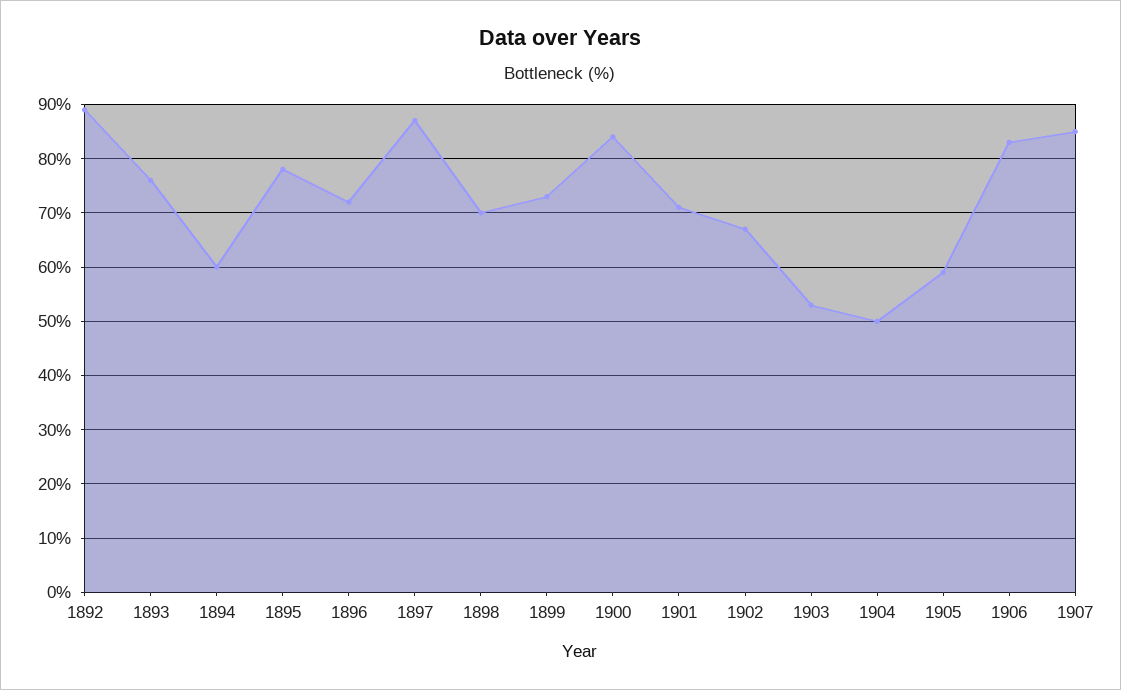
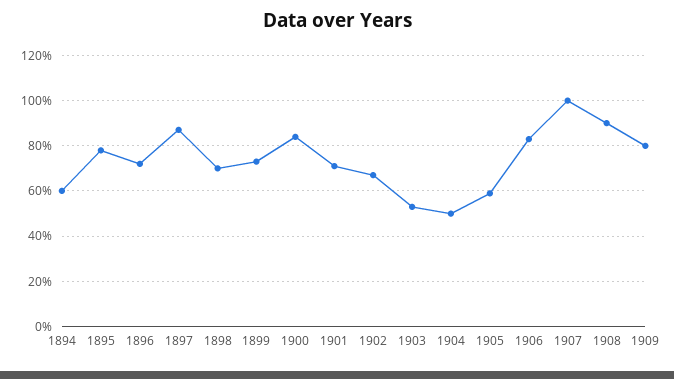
1892: 90 -> none
1893: 75 -> none
1907: 85 -> 100
1908: none -> 90
1909: none -> 80

